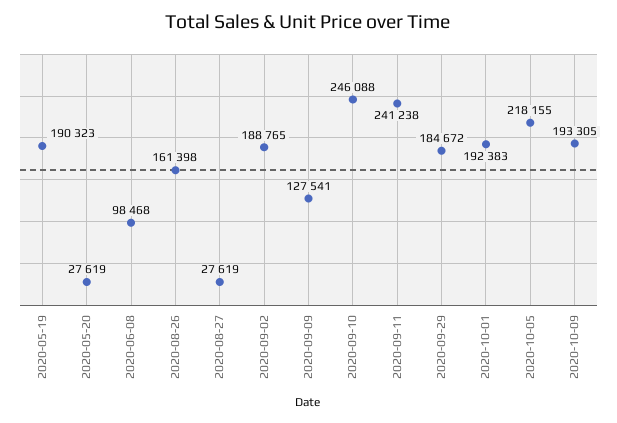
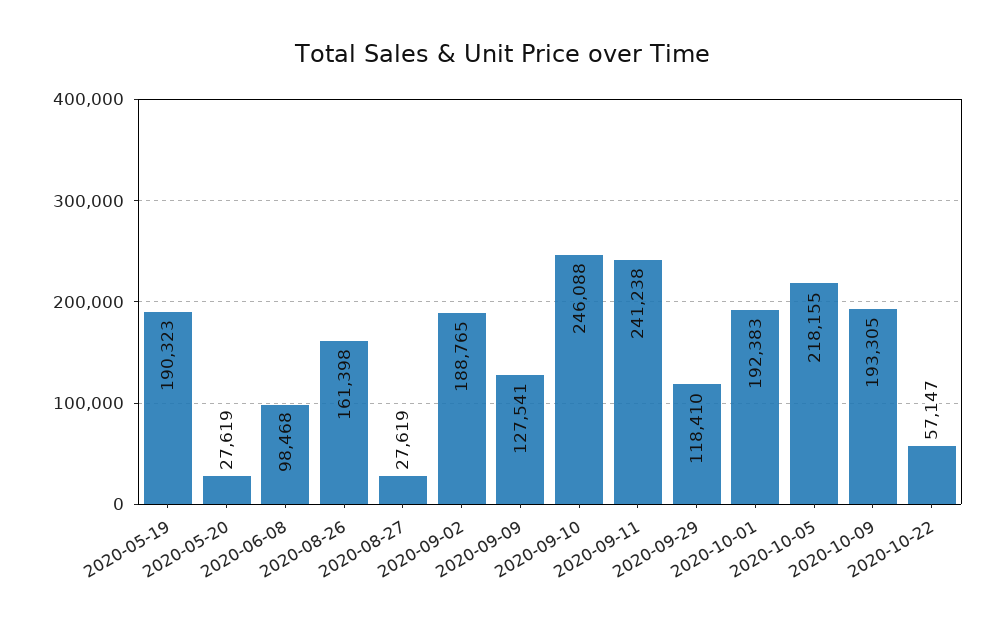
2020-09-29: 184672 -> 118410
2020-10-22: none -> 57147

